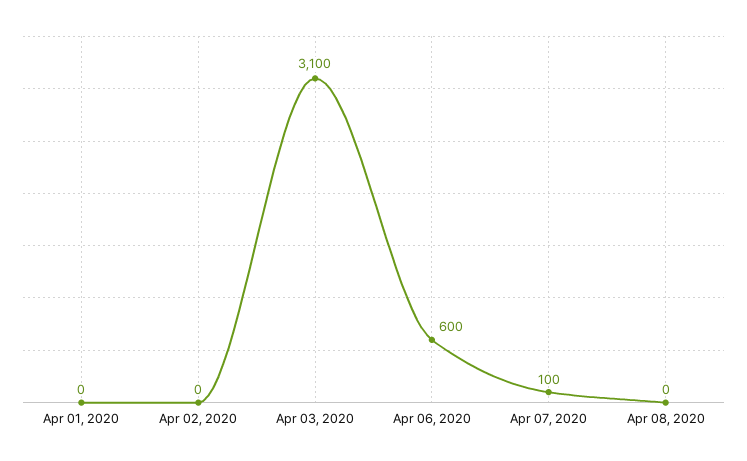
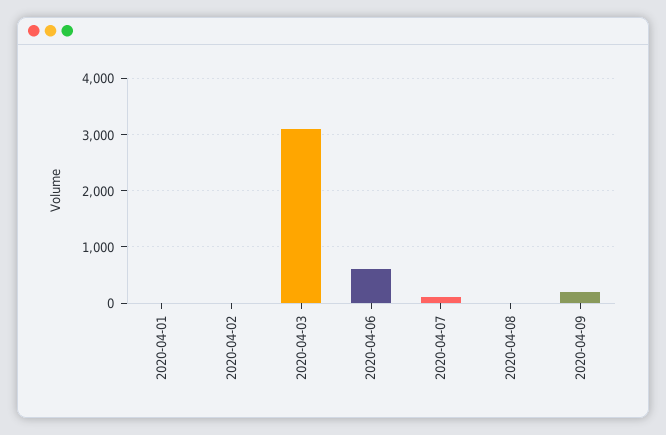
2020-04-09: none -> 200

